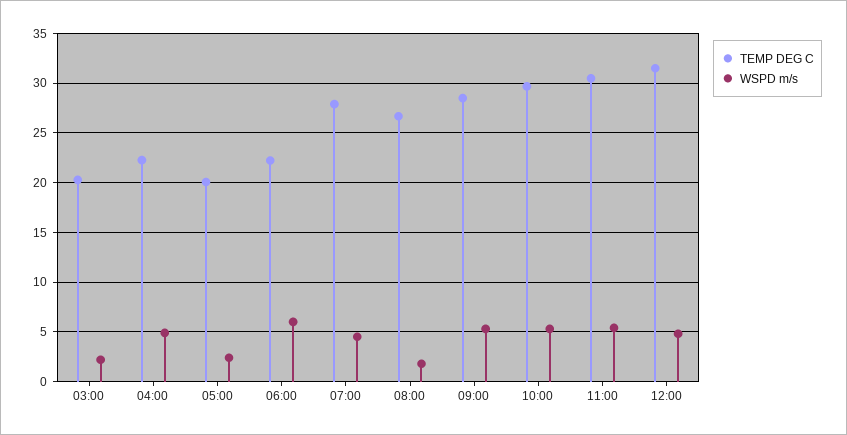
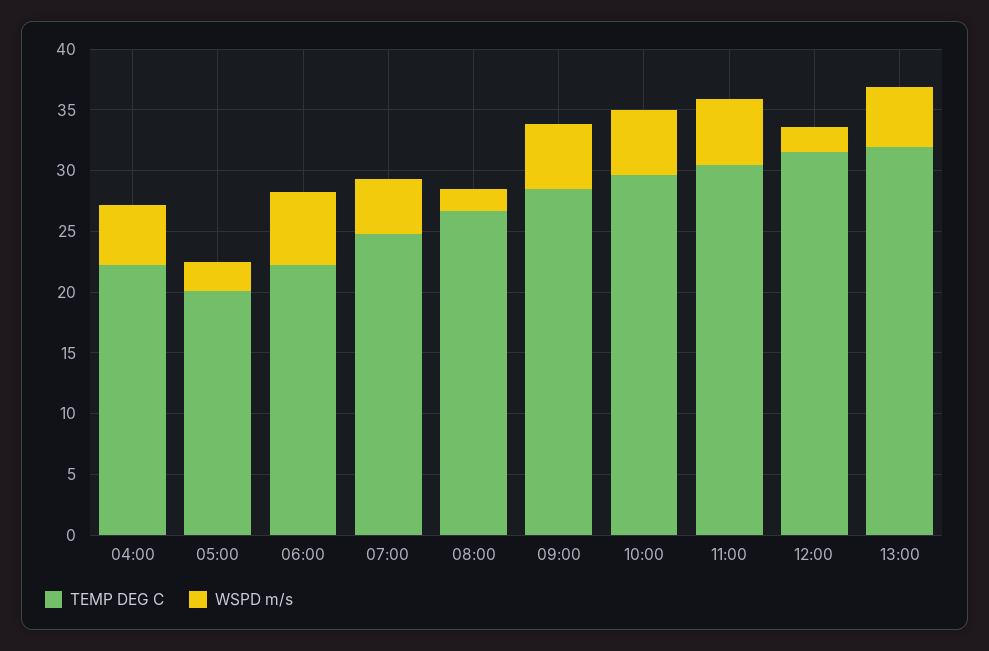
TEMP DEG C, 03:00: 20 -> none
WSPD m/s, 03:00: 2 -> none
TEMP DEG C, 07:00: 28 -> 25
WSPD m/s, 12:00: 5 -> 2
TEMP DEG C, 13:00: none -> 32
WSPD m/s, 13:00: none -> 5

